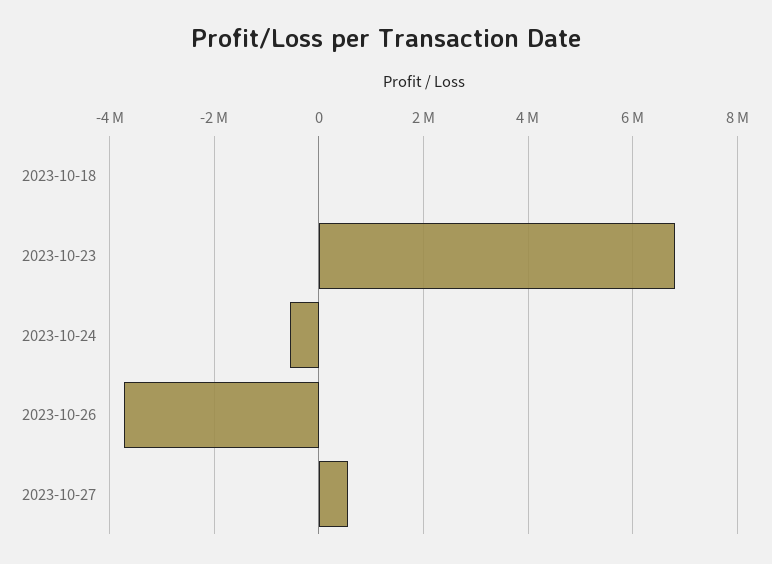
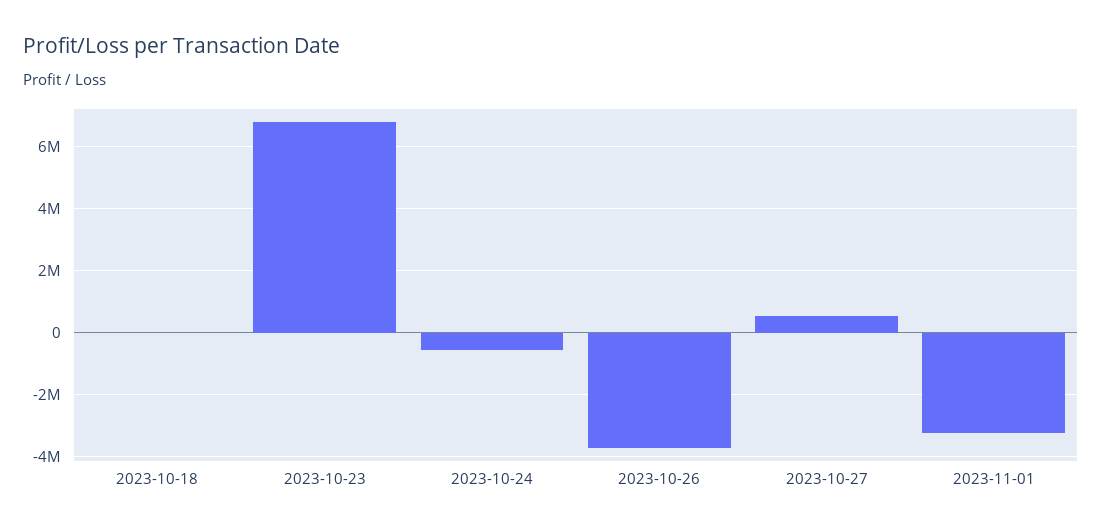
2023-11-01: none -> -3200000

